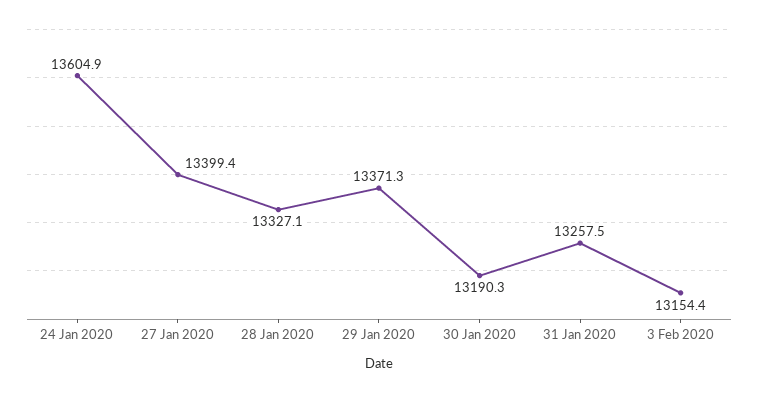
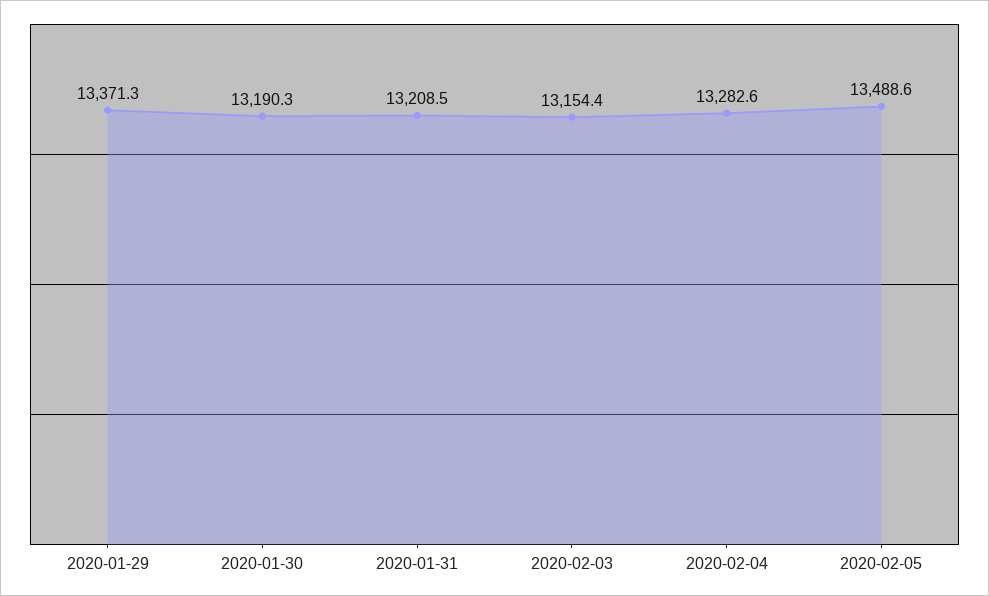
24 Jan 2020: 13604.9 -> none
27 Jan 2020: 13399.4 -> none
28 Jan 2020: 13327.1 -> none
31 Jan 2020: 13257.5 -> 13208.5
2020-02-04: none -> 13282.6
2020-02-05: none -> 13488.6

